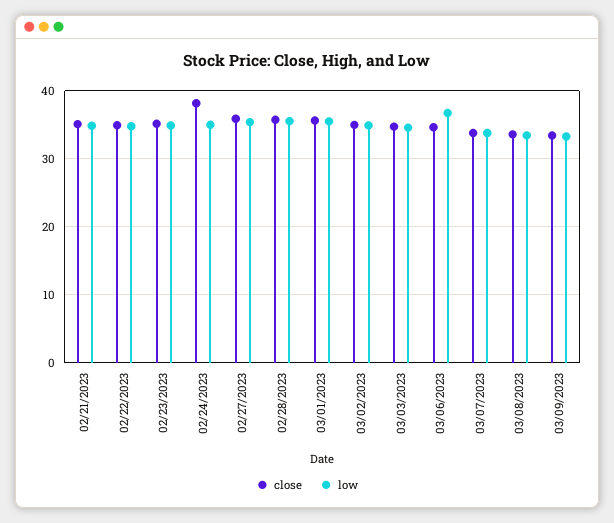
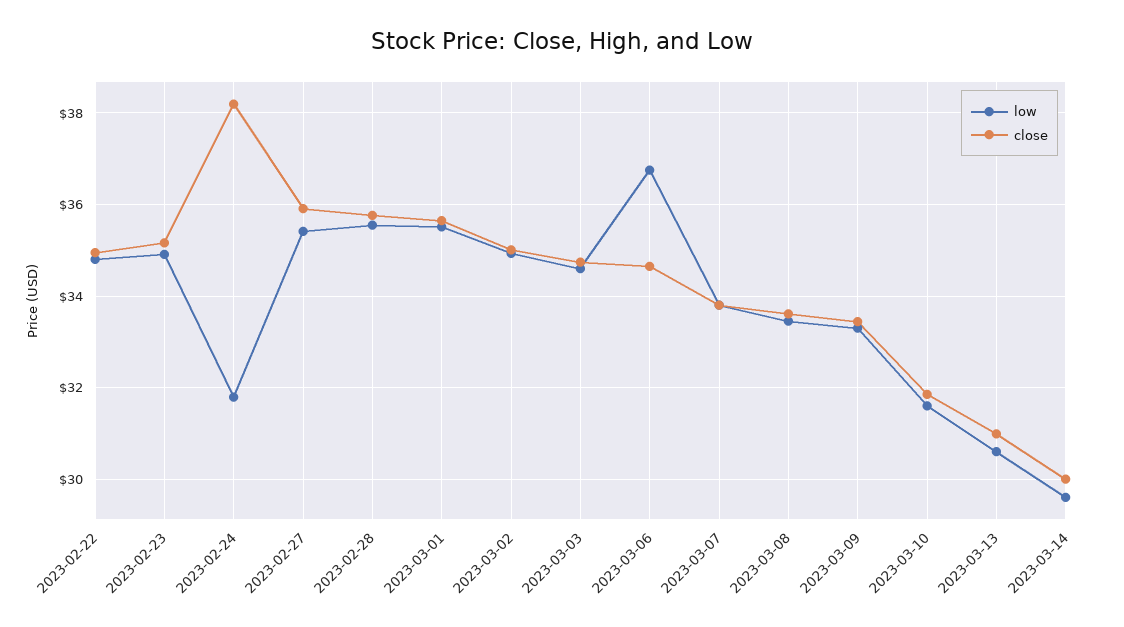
close, 02/21/2023: 35 -> none
low, 02/21/2023: 35 -> none
low, 02/24/2023: 35 -> 31.8
low, 2023-03-10: none -> 31.6
close, 2023-03-10: none -> 31.8
low, 2023-03-13: none -> 30.6
close, 2023-03-13: none -> 31
low, 2023-03-14: none -> 29.6
close, 2023-03-14: none -> 30

